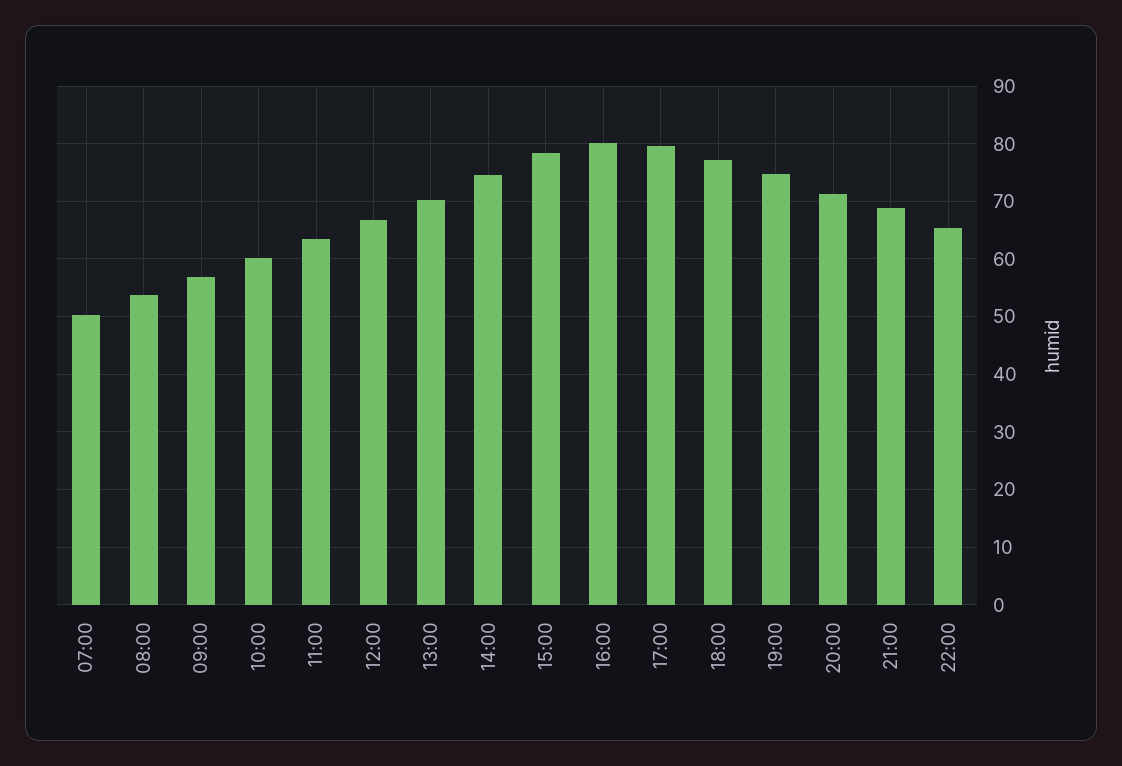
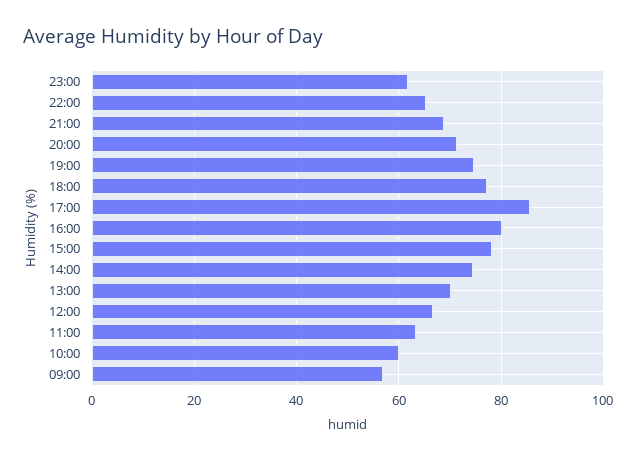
07:00: 50 -> none
08:00: 54 -> none
17:00: 80 -> 86
23:00: none -> 62

